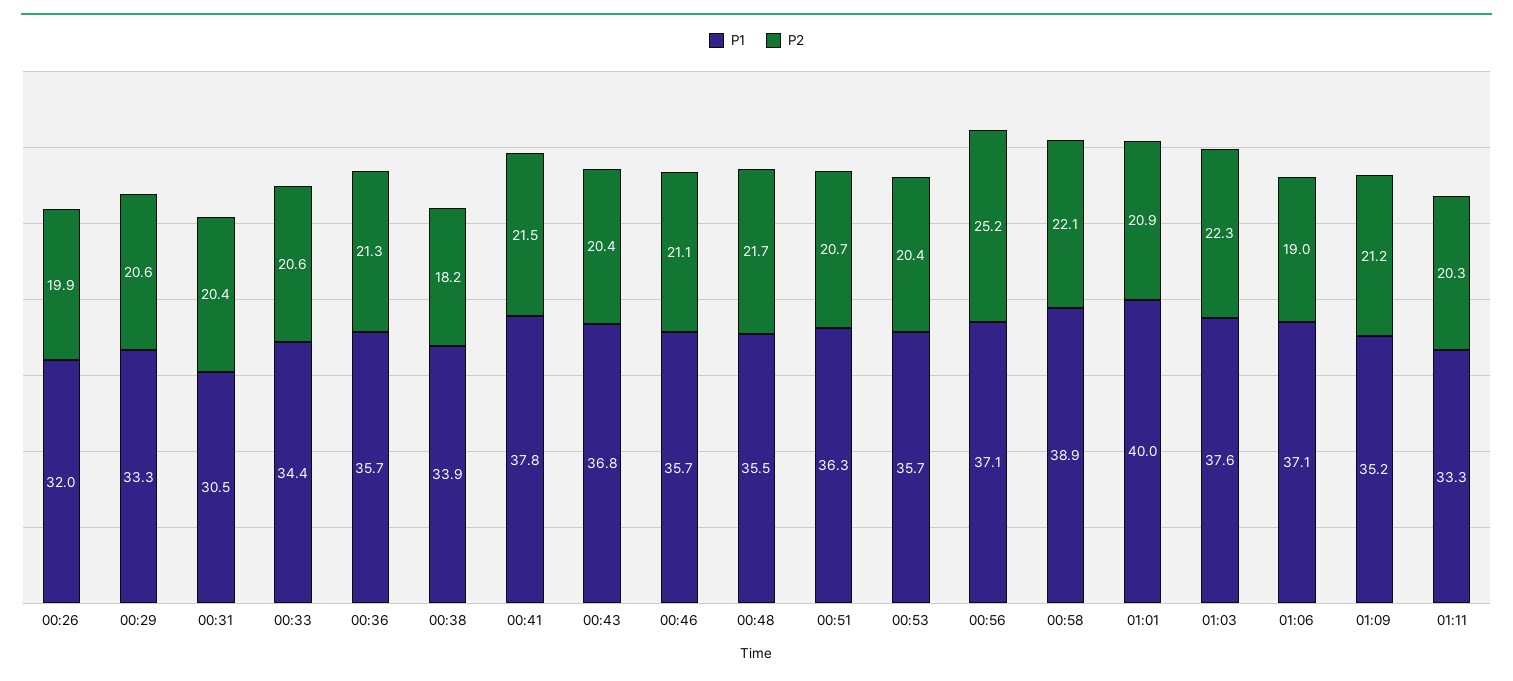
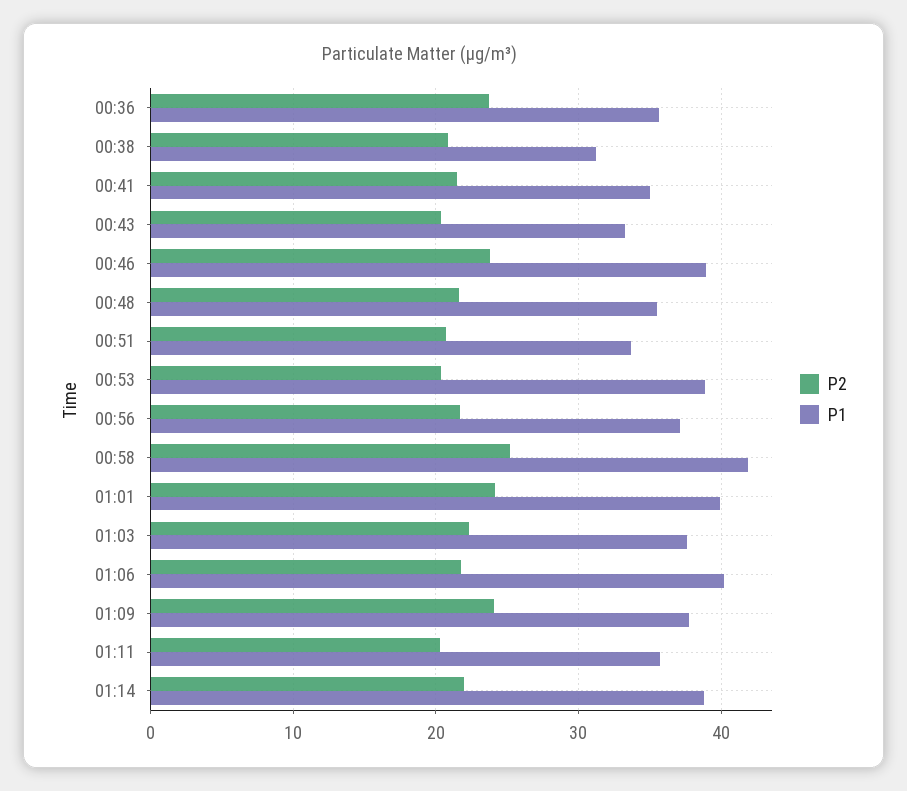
P1, 00:26: 32 -> none
P2, 00:26: 19.9 -> none
P1, 00:29: 33.3 -> none
P2, 00:29: 20.6 -> none
P1, 00:31: 30.5 -> none
P2, 00:31: 20.4 -> none
P1, 00:33: 34.4 -> none
P2, 00:33: 20.6 -> none
P2, 00:36: 21.3 -> 24
P1, 00:38: 33.9 -> 31
P2, 00:38: 18.2 -> 21
P1, 00:41: 37.8 -> 35
P1, 00:43: 36.8 -> 33
P1, 00:46: 35.7 -> 39
P2, 00:46: 21.1 -> 24
P1, 00:51: 36.3 -> 34
P1, 00:53: 35.7 -> 39
P2, 00:56: 25.2 -> 22
P1, 00:58: 38.9 -> 42
P2, 00:58: 22.1 -> 25
P2, 01:01: 20.9 -> 24
P1, 01:06: 37.1 -> 40
P2, 01:06: 19 -> 22
P1, 01:09: 35.2 -> 38
P2, 01:09: 21.2 -> 24
P1, 01:11: 33.3 -> 36
P2, 01:14: none -> 22
P1, 01:14: none -> 39

